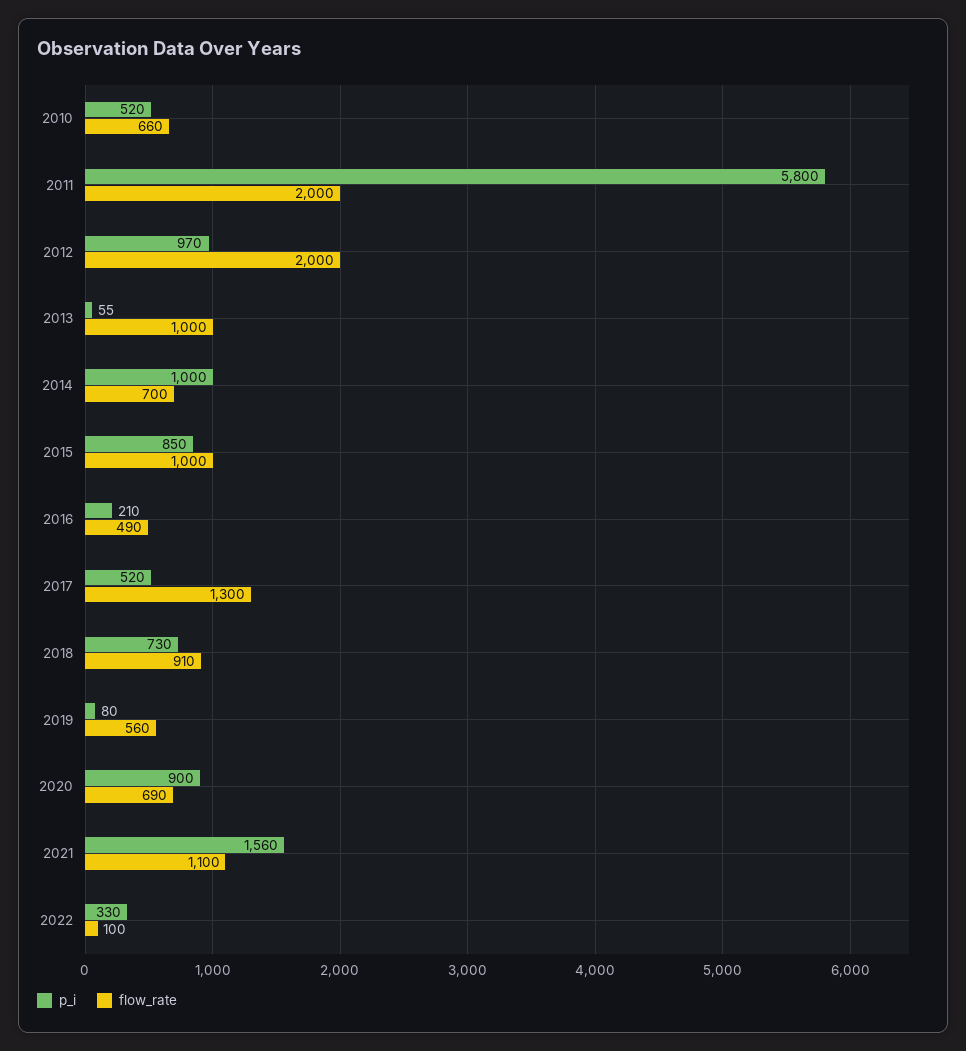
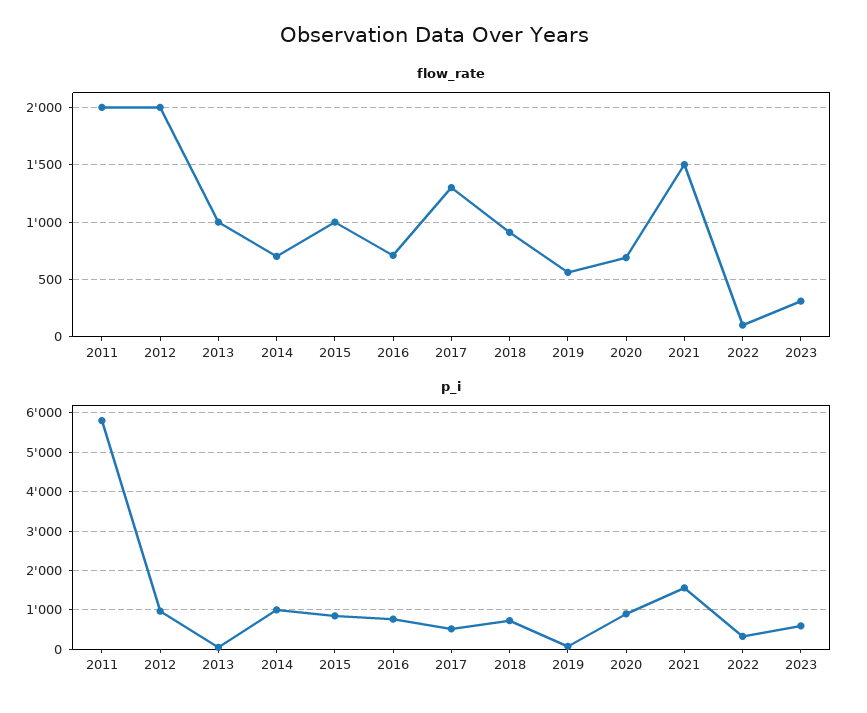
p_i, 2010: 520 -> none
flow_rate, 2010: 660 -> none
p_i, 2016: 210 -> 800
flow_rate, 2016: 490 -> 700
flow_rate, 2021: 1100 -> 1500
flow_rate, 2023: none -> 300
p_i, 2023: none -> 600

